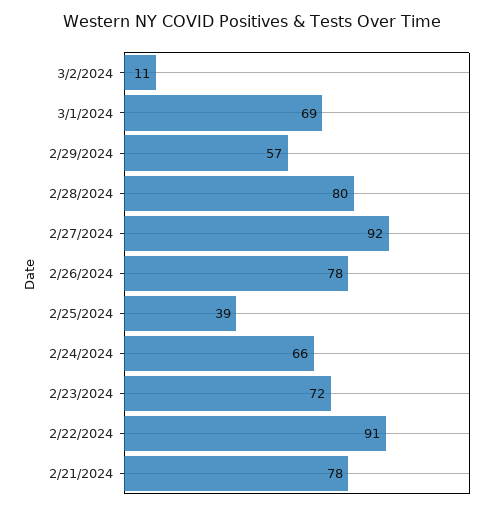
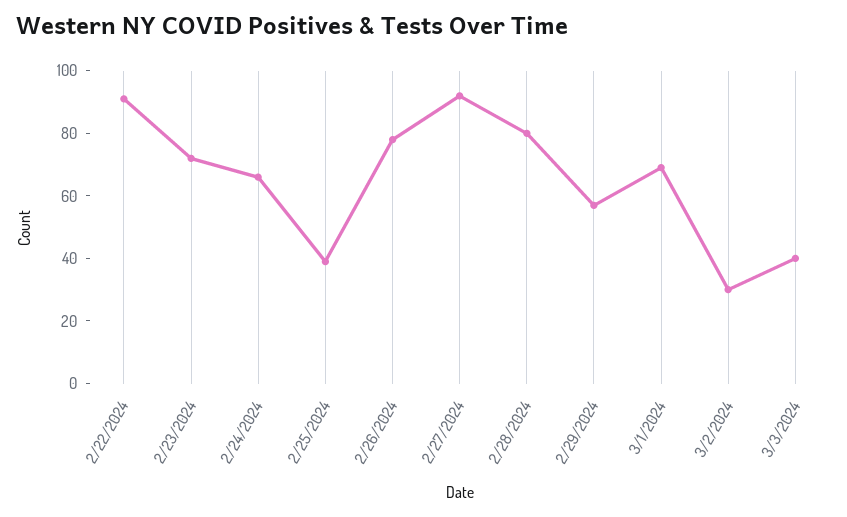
3/2/2024: 11 -> 30
2/21/2024: 78 -> none
3/3/2024: none -> 40

